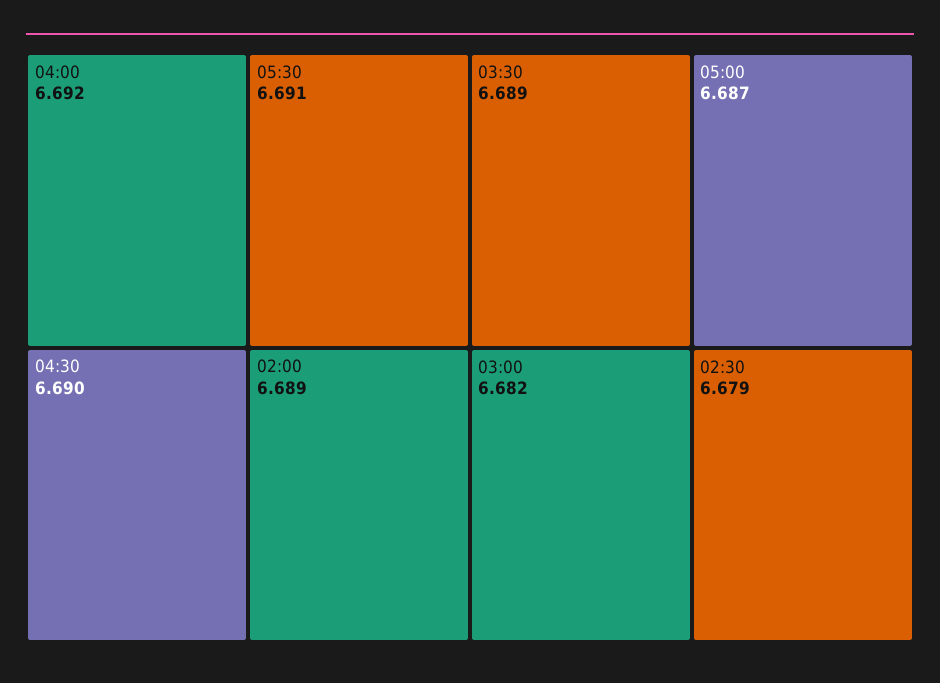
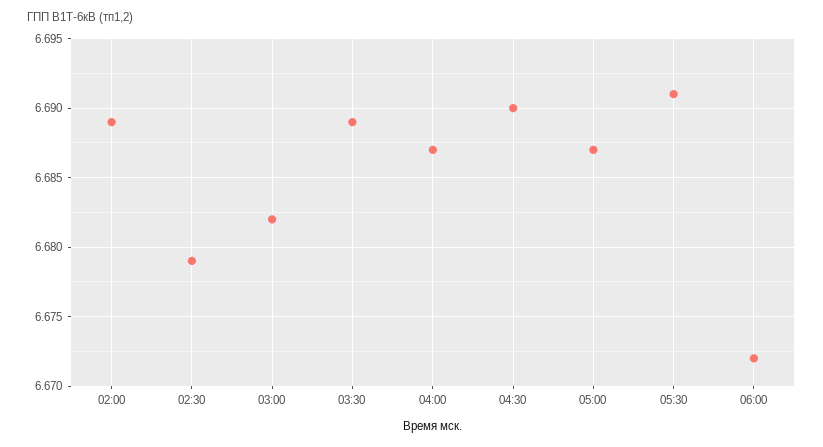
04:00: 6.692 -> 6.687
06:00: none -> 6.672

